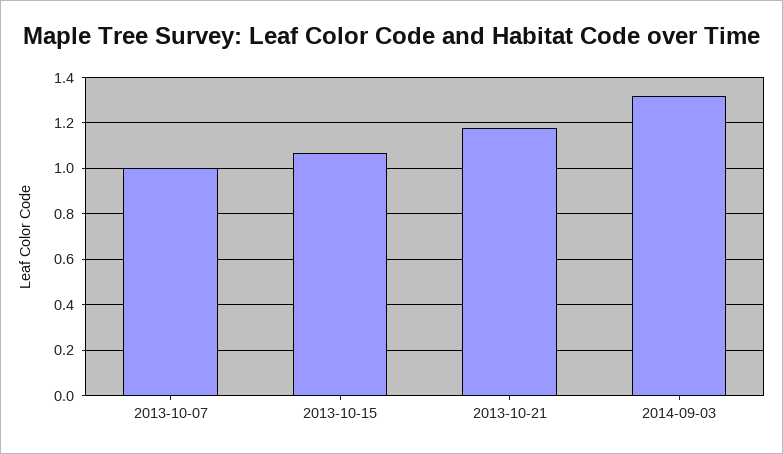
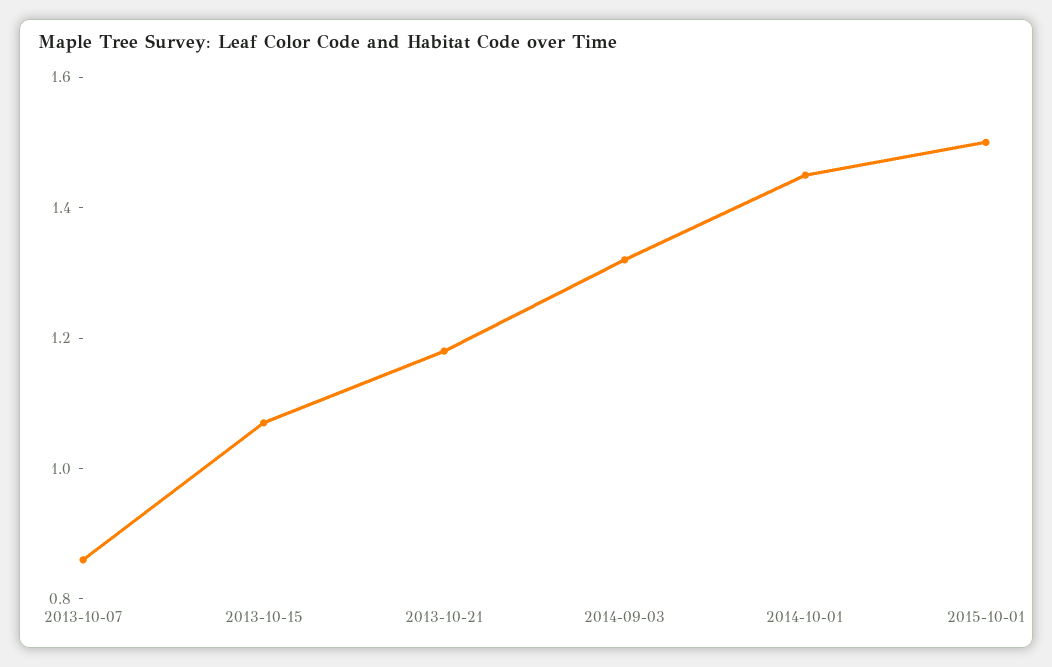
2013-10-07: 1 -> 0.85
2014-10-01: none -> 1.45
2015-10-01: none -> 1.5

